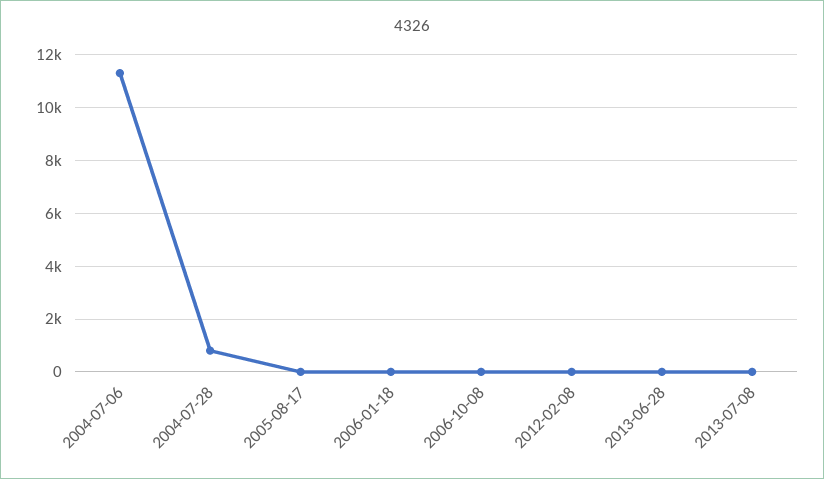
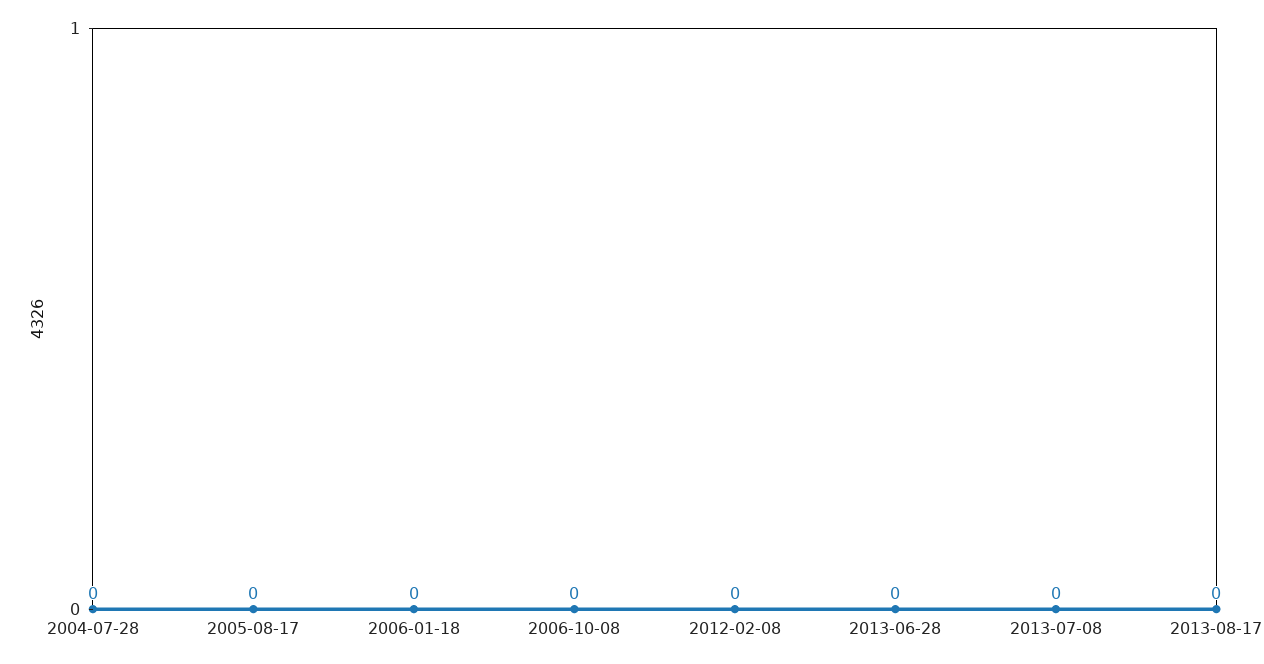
2004-07-06: 11250 -> none
2004-07-28: 750 -> 0
2013-08-17: none -> 0

